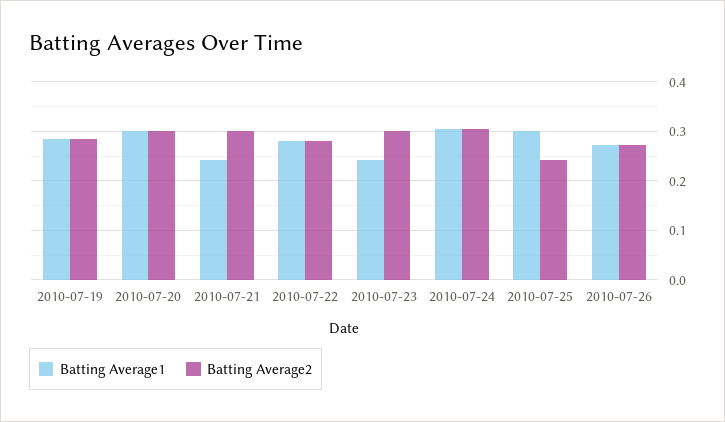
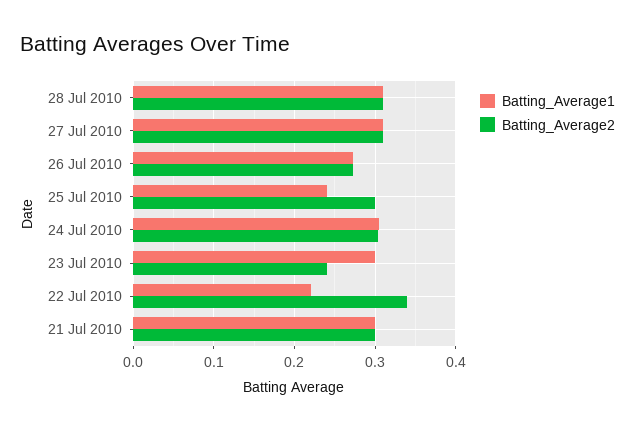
Batting Average1, 2010-07-19: 0.28 -> none
Batting Average2, 2010-07-19: 0.28 -> none
Batting Average1, 2010-07-20: 0.3 -> none
Batting Average2, 2010-07-20: 0.3 -> none
Batting Average1, 2010-07-21: 0.24 -> 0.3
Batting Average1, 2010-07-22: 0.28 -> 0.22
Batting Average2, 2010-07-22: 0.28 -> 0.34
Batting Average1, 2010-07-23: 0.24 -> 0.3
Batting Average2, 2010-07-23: 0.3 -> 0.24
Batting Average1, 2010-07-25: 0.3 -> 0.24
Batting Average2, 2010-07-25: 0.24 -> 0.3
Batting Average1, 28 Jul 2010: none -> 0.31
Batting Average2, 28 Jul 2010: none -> 0.31
Batting Average1, 27 Jul 2010: none -> 0.31
Batting Average2, 27 Jul 2010: none -> 0.31

